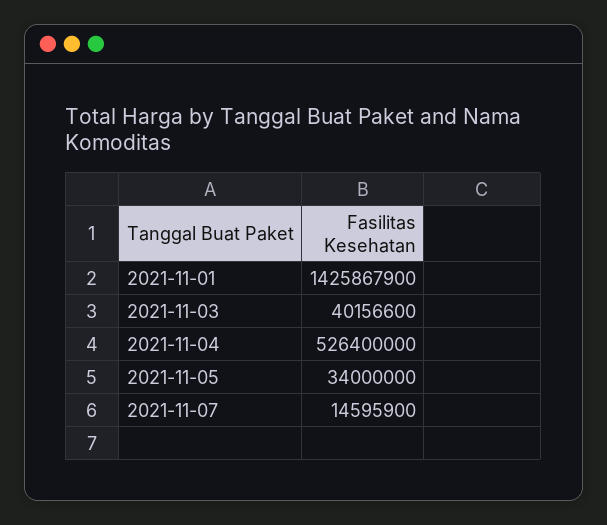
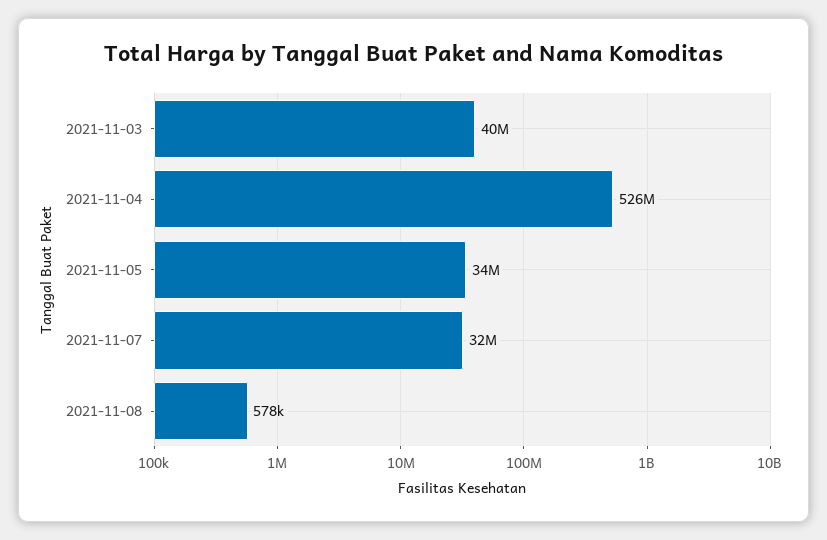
2021-11-01: 1425867900 -> none
2021-11-07: 14595900 -> 32000000
2021-11-08: none -> 578000

